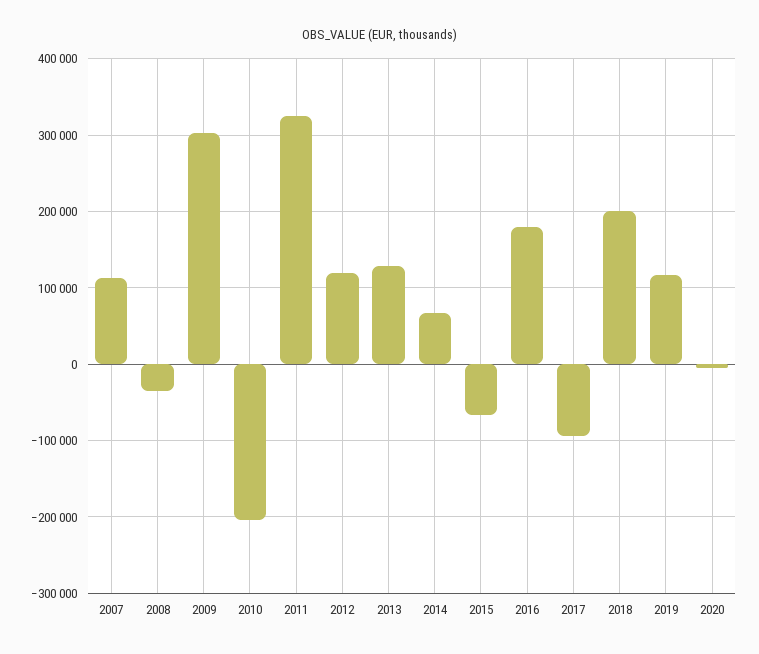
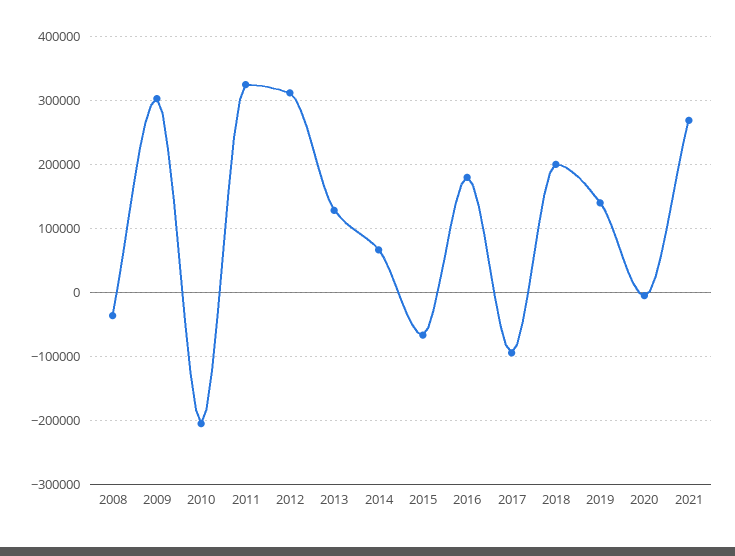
2007: 110000 -> none
2012: 120000 -> 310000
2019: 120000 -> 140000
2021: none -> 270000

